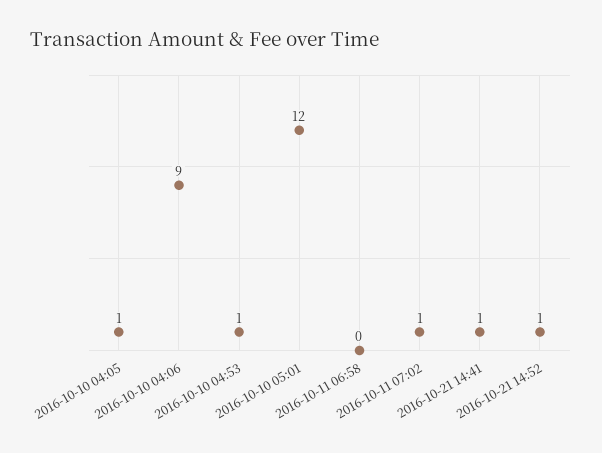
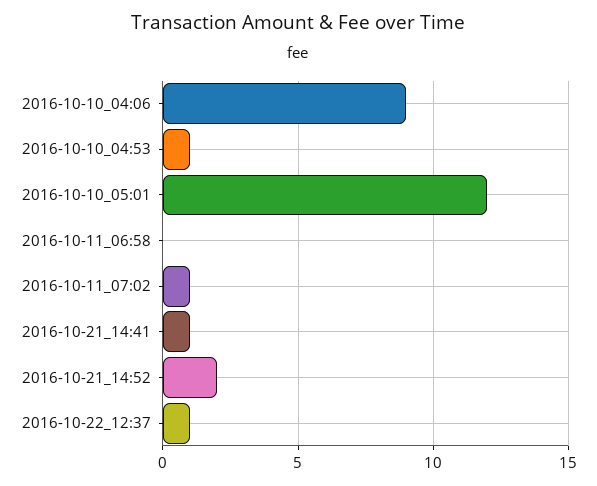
2016-10-10 04:05: 1 -> none
2016-10-21 14:52: 1 -> 2
2016-10-22_12:37: none -> 1

